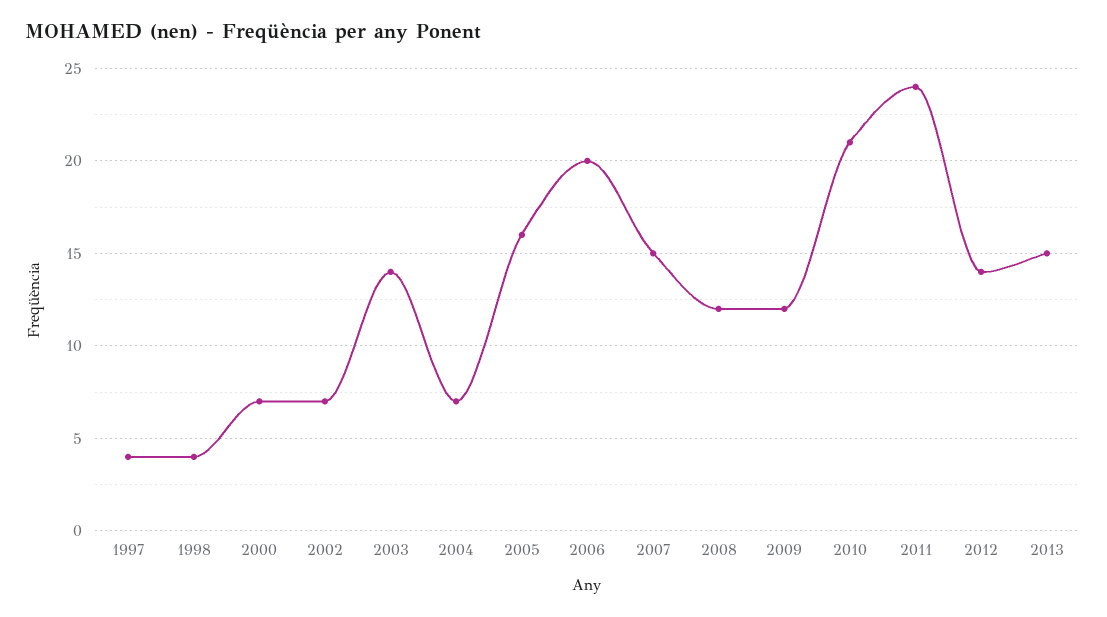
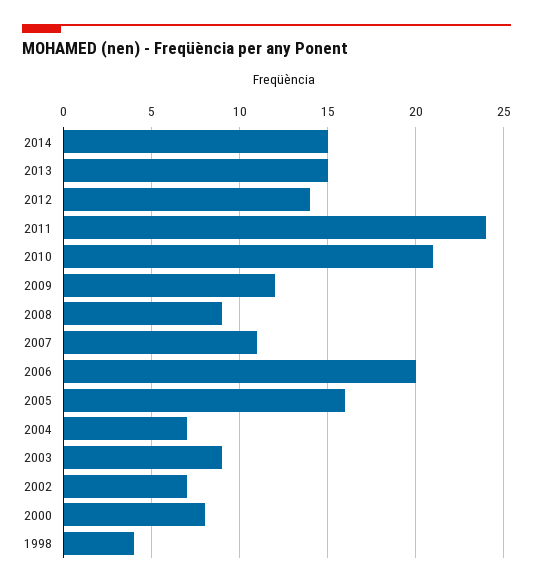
1997: 4 -> none
2000: 7 -> 8
2003: 14 -> 9
2007: 15 -> 11
2008: 12 -> 9
2014: none -> 15

